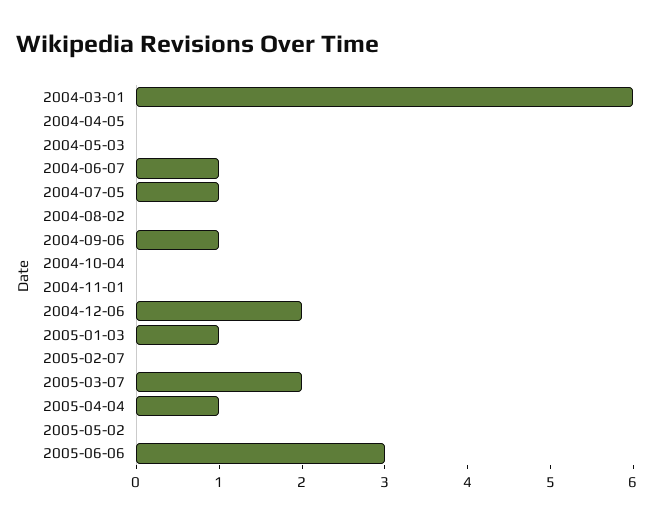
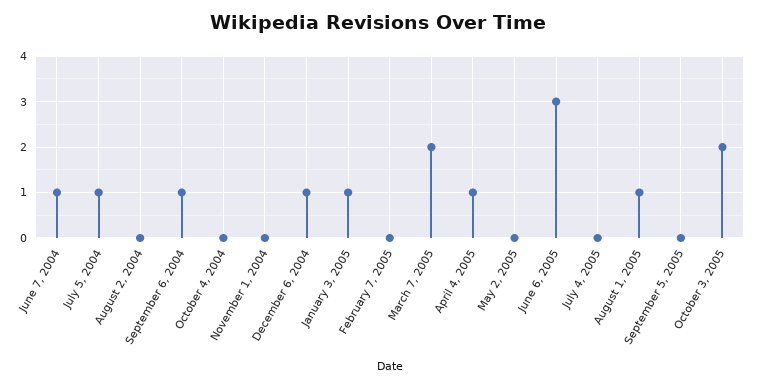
2004-03-01: 6 -> none
2004-04-05: 0 -> none
2004-05-03: 0 -> none
2004-12-06: 2 -> 1
July 4, 2005: none -> 0
August 1, 2005: none -> 1
September 5, 2005: none -> 0
October 3, 2005: none -> 2

